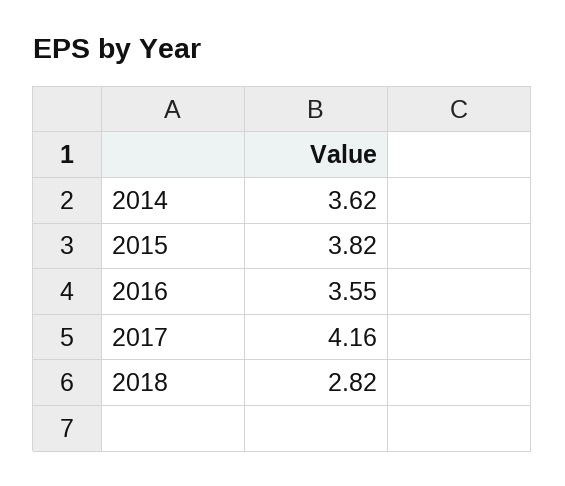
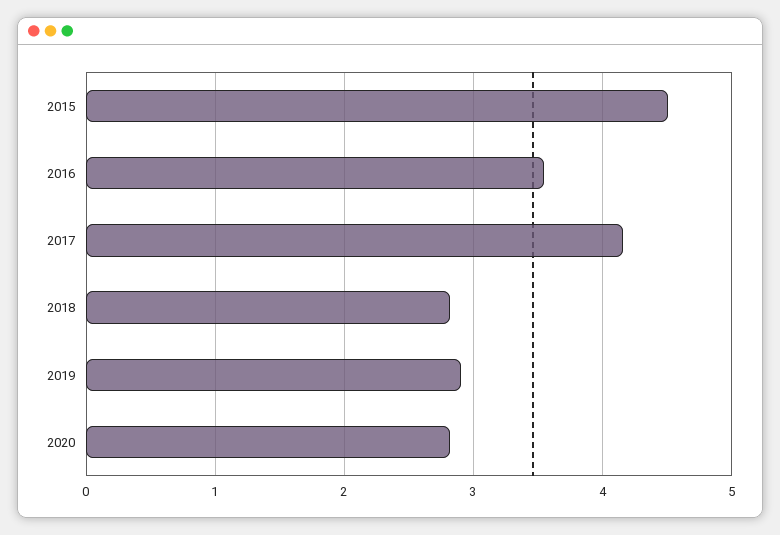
2014: 3.62 -> none
2015: 3.82 -> 4.5
2019: none -> 2.9
2020: none -> 2.8

